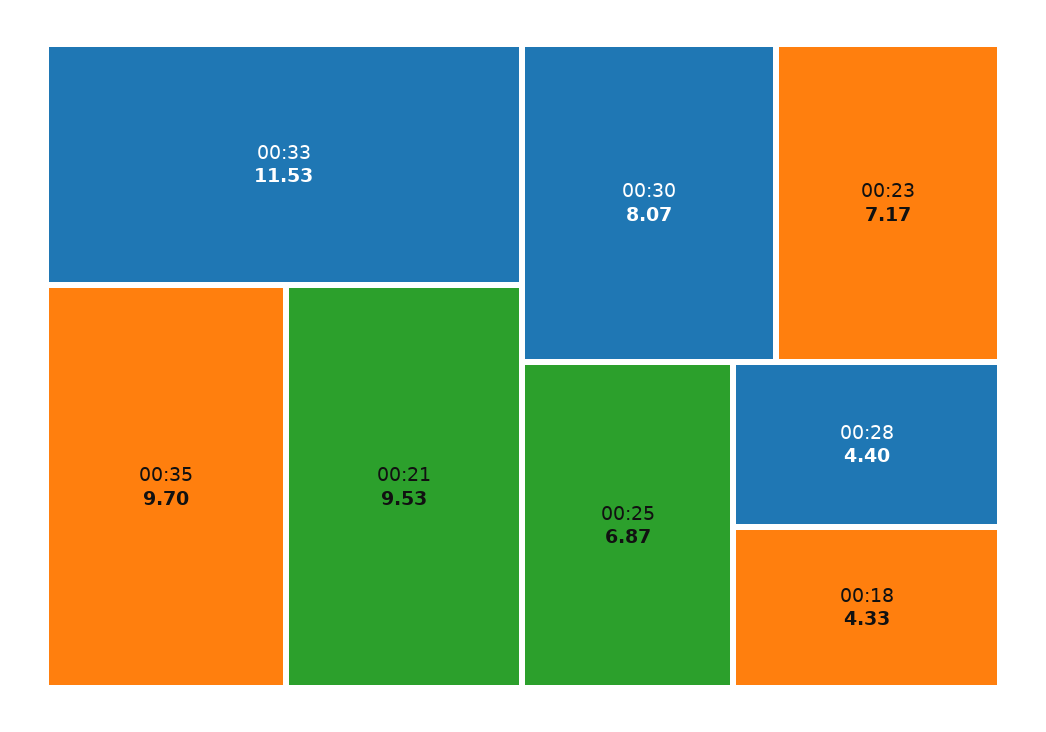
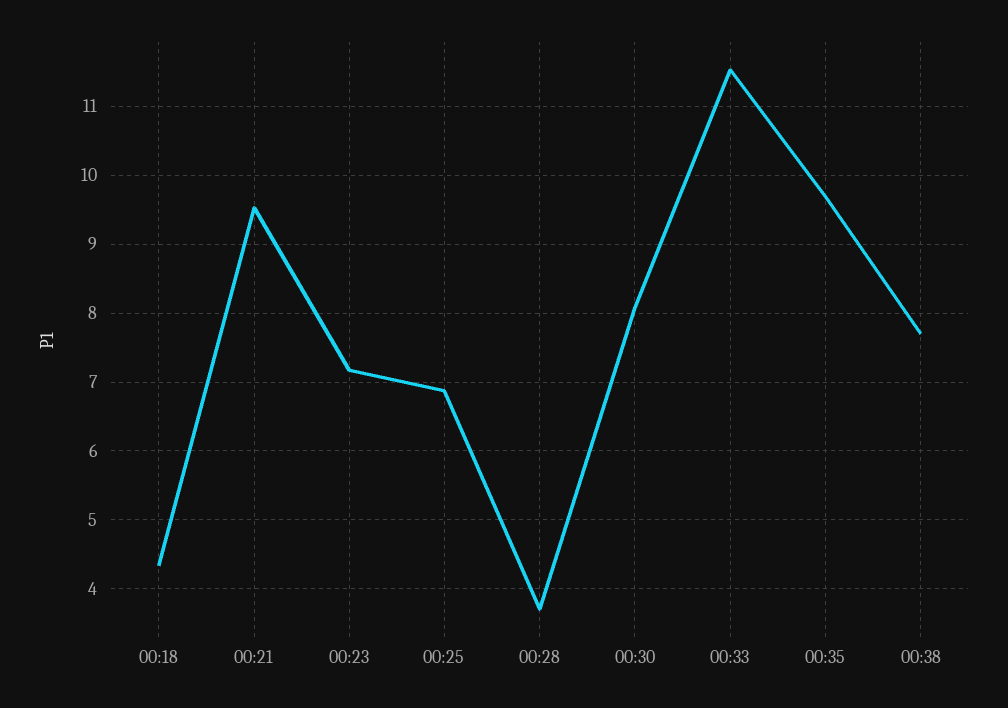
00:28: 4.4 -> 3.7
00:38: none -> 7.7

